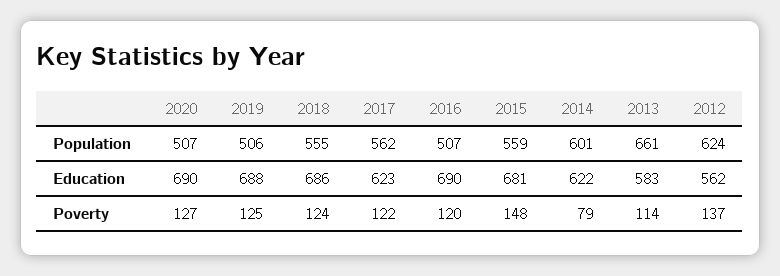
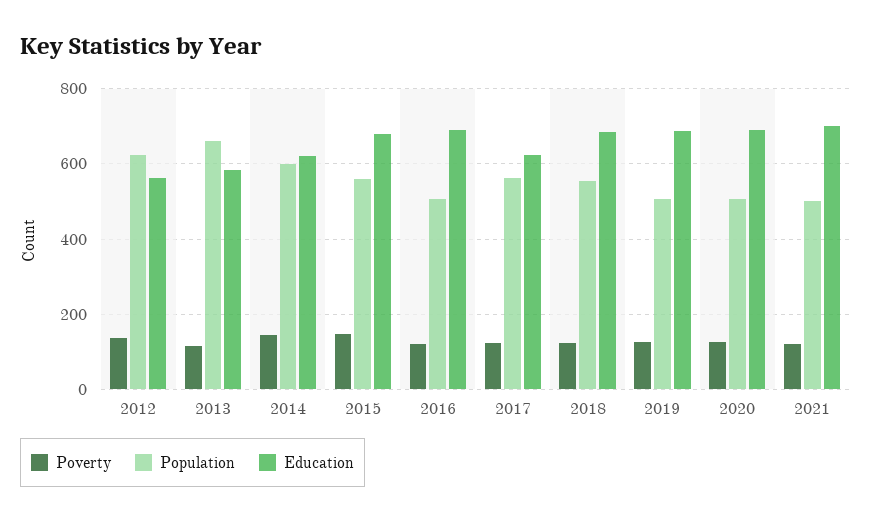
Poverty, 2014: 79 -> 140
Poverty, 2021: none -> 120
Population, 2021: none -> 500
Education, 2021: none -> 700

